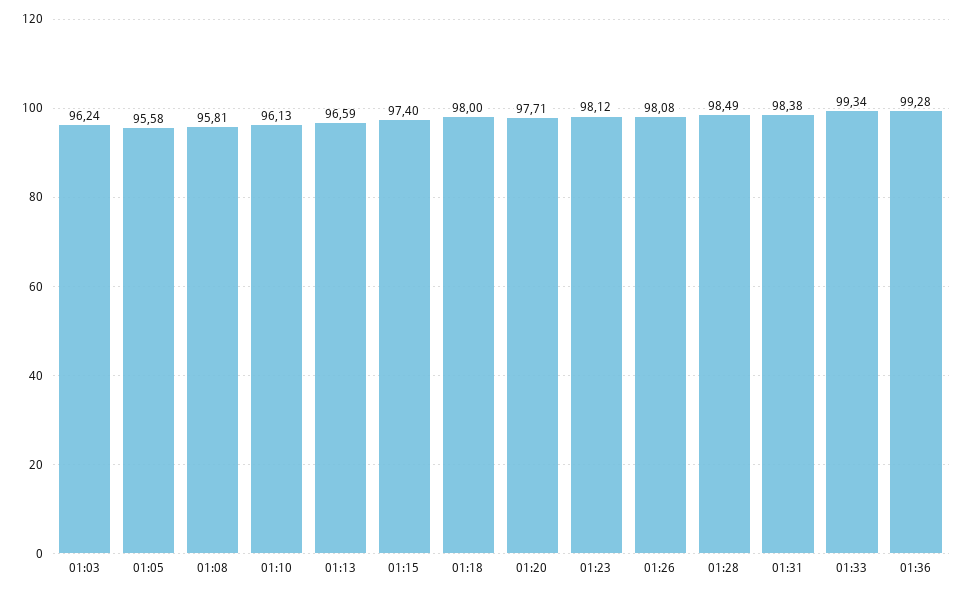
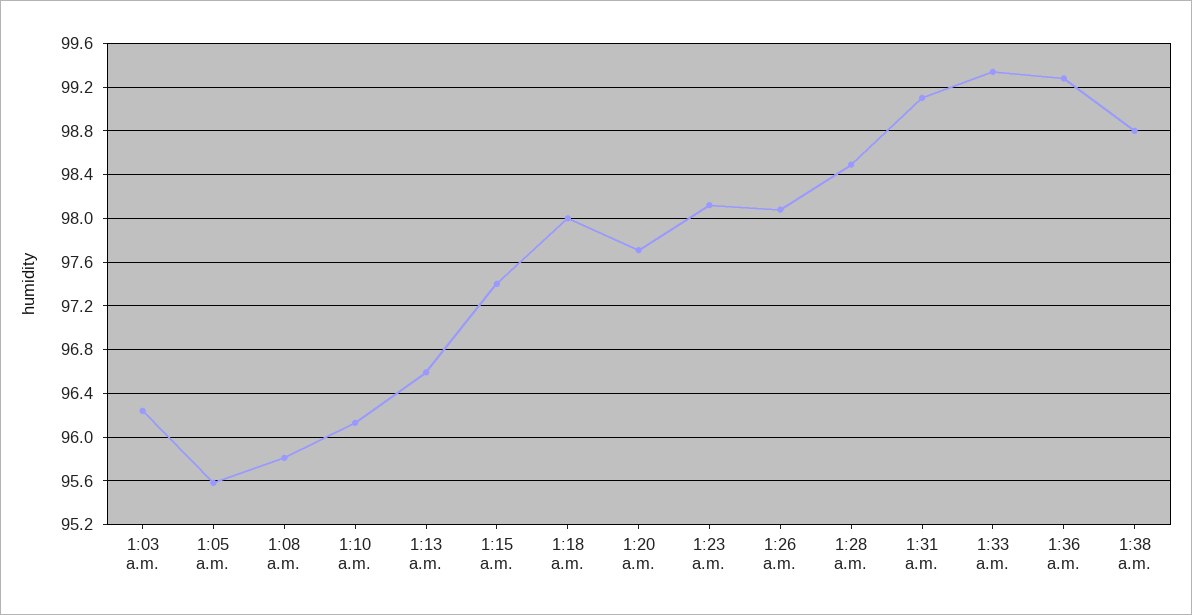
01:31: 98.38 -> 99.1
1:38 a.m.: none -> 98.8

